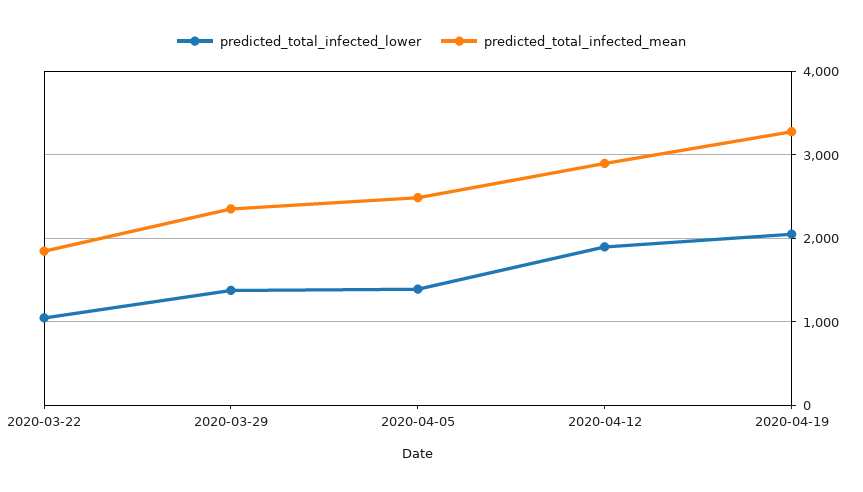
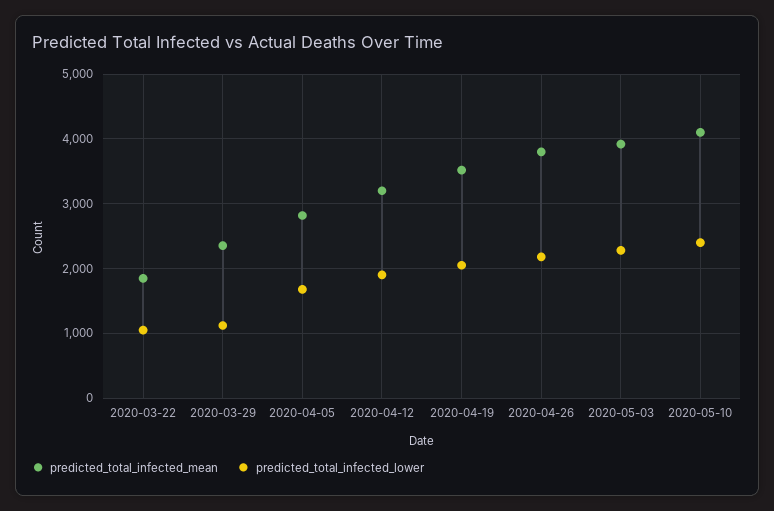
predicted_total_infected_lower, 2020-03-29: 1400 -> 1100
predicted_total_infected_lower, 2020-04-05: 1400 -> 1700
predicted_total_infected_mean, 2020-04-05: 2500 -> 2800
predicted_total_infected_mean, 2020-04-12: 2900 -> 3200
predicted_total_infected_mean, 2020-04-19: 3300 -> 3500
predicted_total_infected_mean, 2020-04-26: none -> 3800
predicted_total_infected_lower, 2020-04-26: none -> 2200
predicted_total_infected_mean, 2020-05-03: none -> 3900
predicted_total_infected_lower, 2020-05-03: none -> 2300
predicted_total_infected_mean, 2020-05-10: none -> 4100
predicted_total_infected_lower, 2020-05-10: none -> 2400

